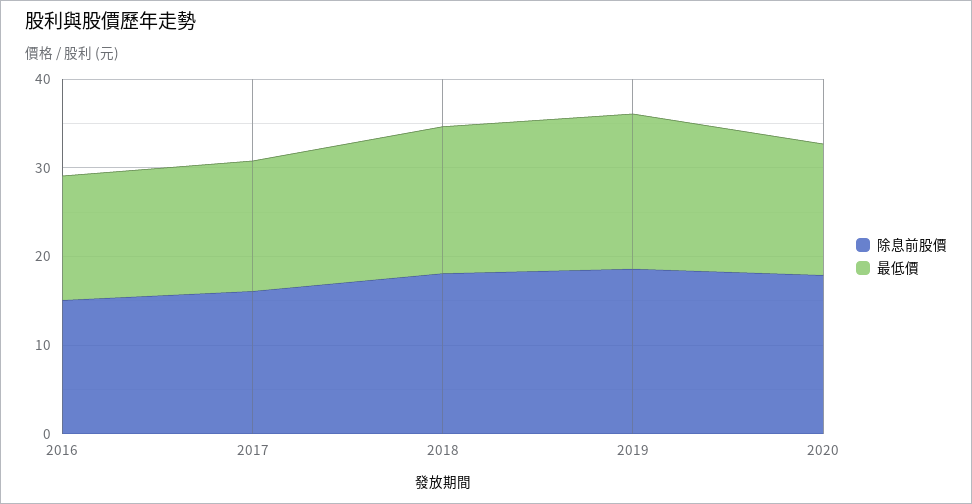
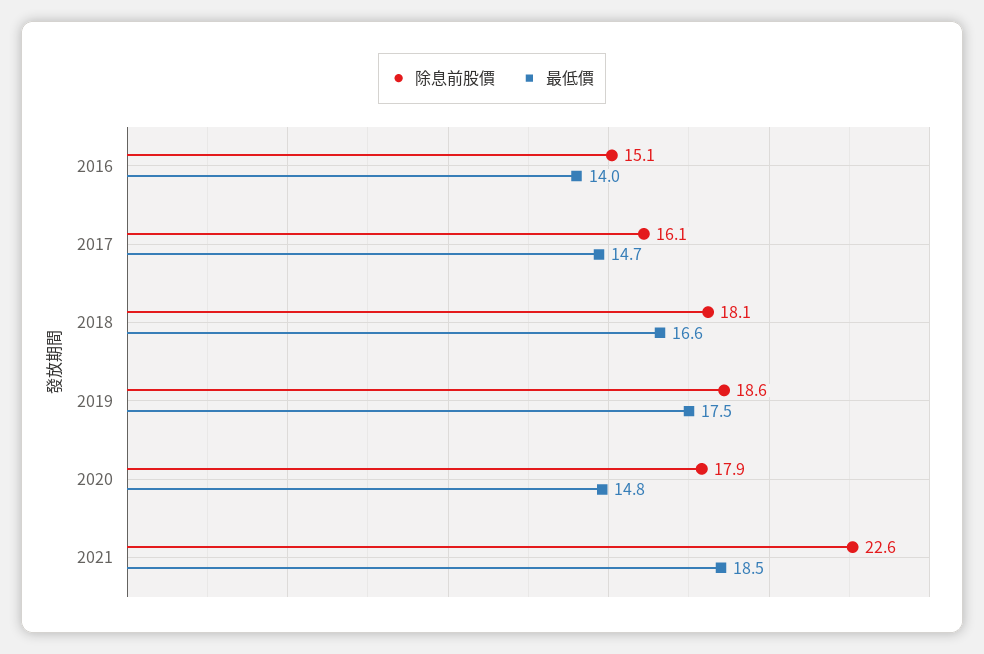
除息前股價, 2021: none -> 22.6
最低價, 2021: none -> 18.5

